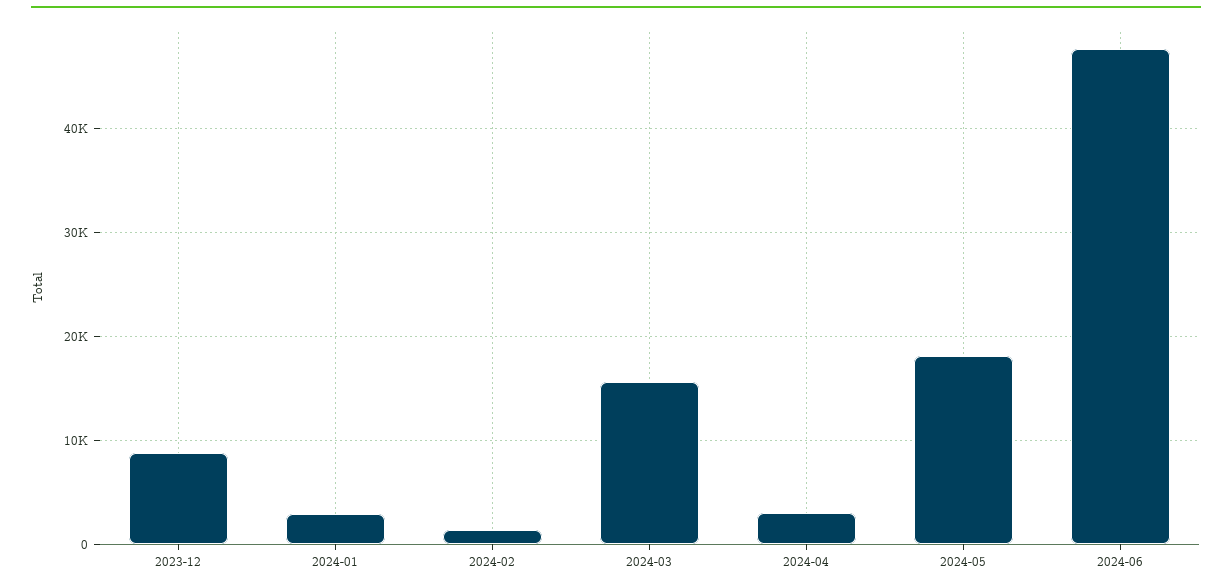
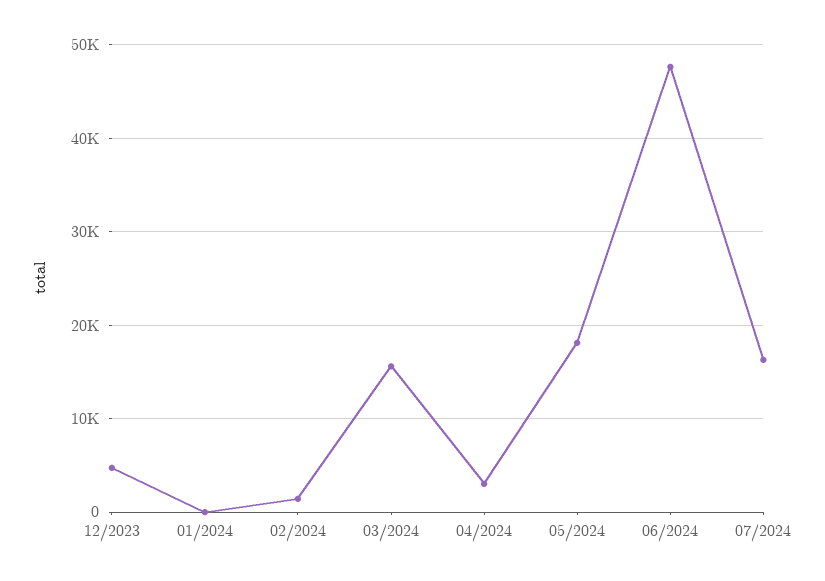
2023-12: 9000 -> 5000
2024-01: 3000 -> 0
07/2024: none -> 16000

